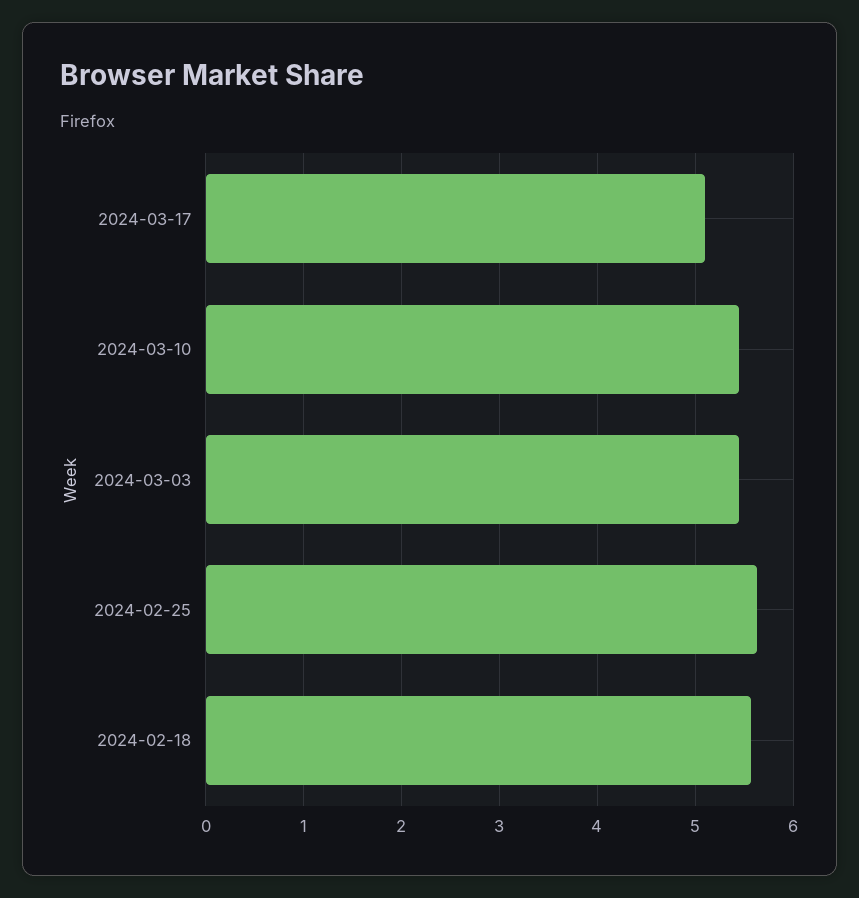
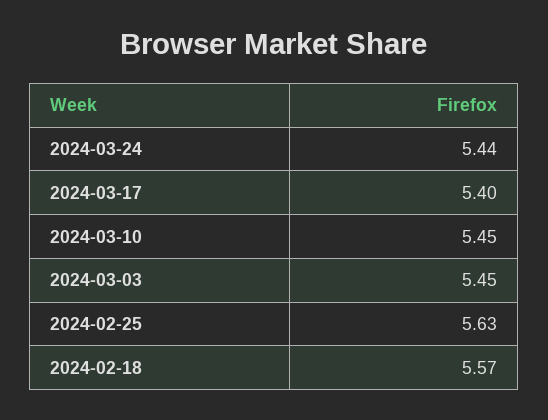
2024-03-17: 5.1 -> 5.4
2024-03-24: none -> 5.44

